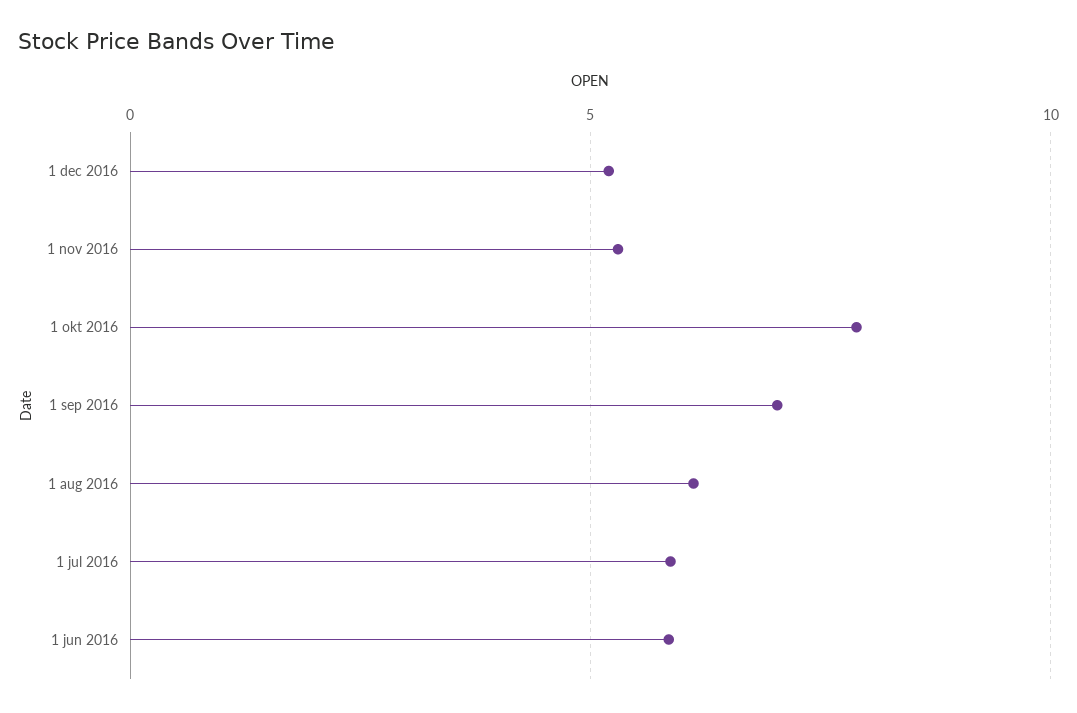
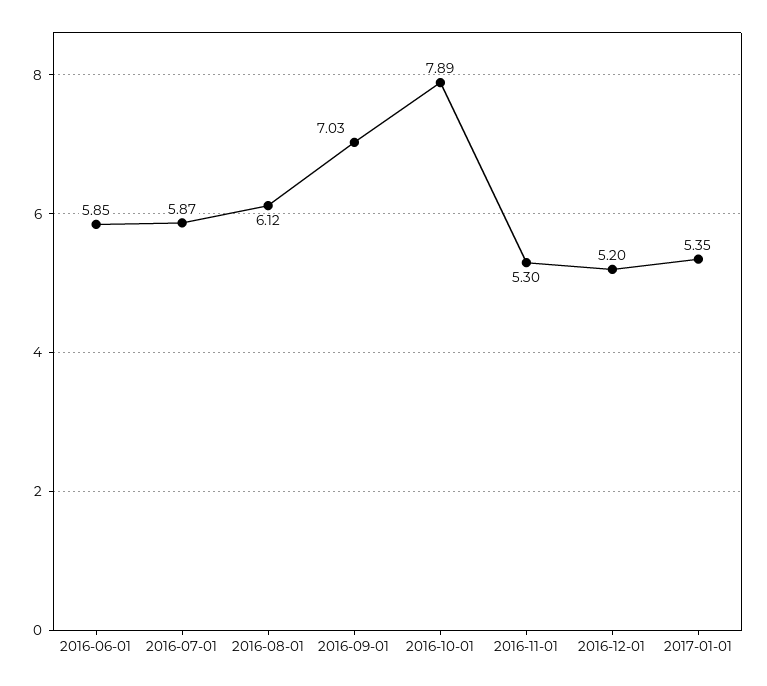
2017-01-01: none -> 5.35

